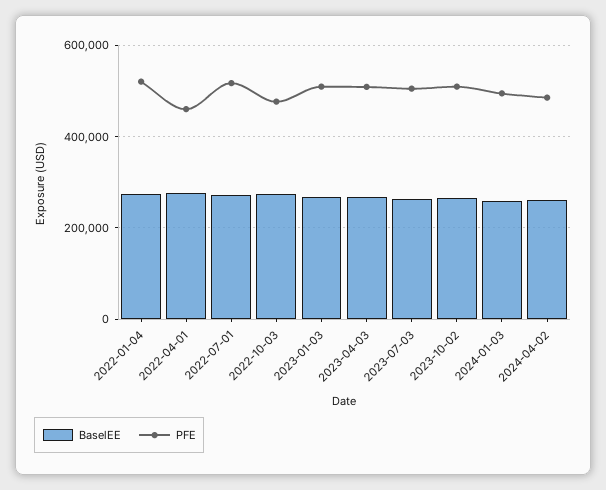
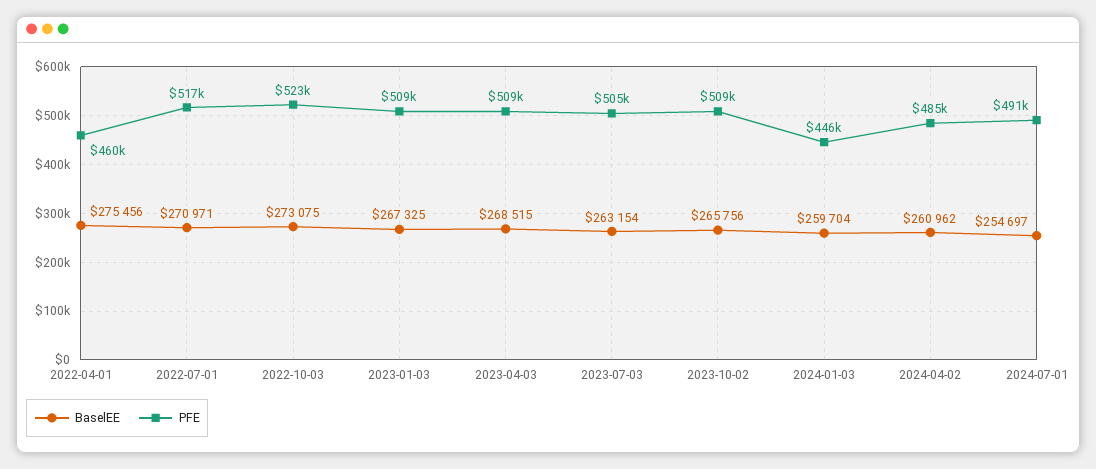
BaselEE, 2022-01-04: 280000 -> none
PFE, 2022-01-04: 520000 -> none
PFE, 2022-10-03: 480000 -> 523000
PFE, 2024-01-03: 500000 -> 446000
BaselEE, 2024-07-01: none -> 254697
PFE, 2024-07-01: none -> 491000

